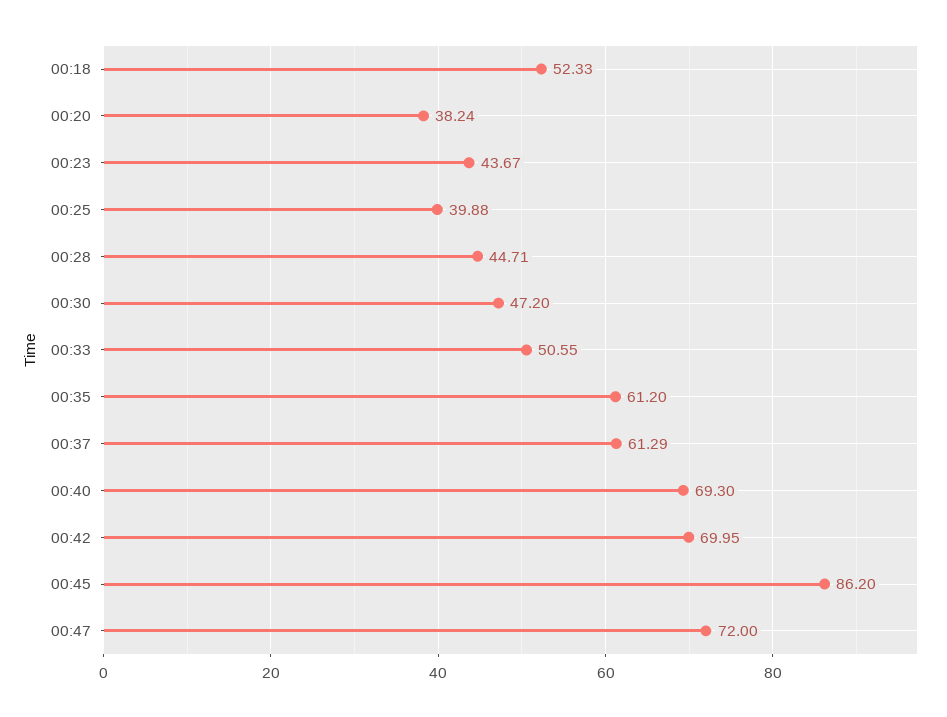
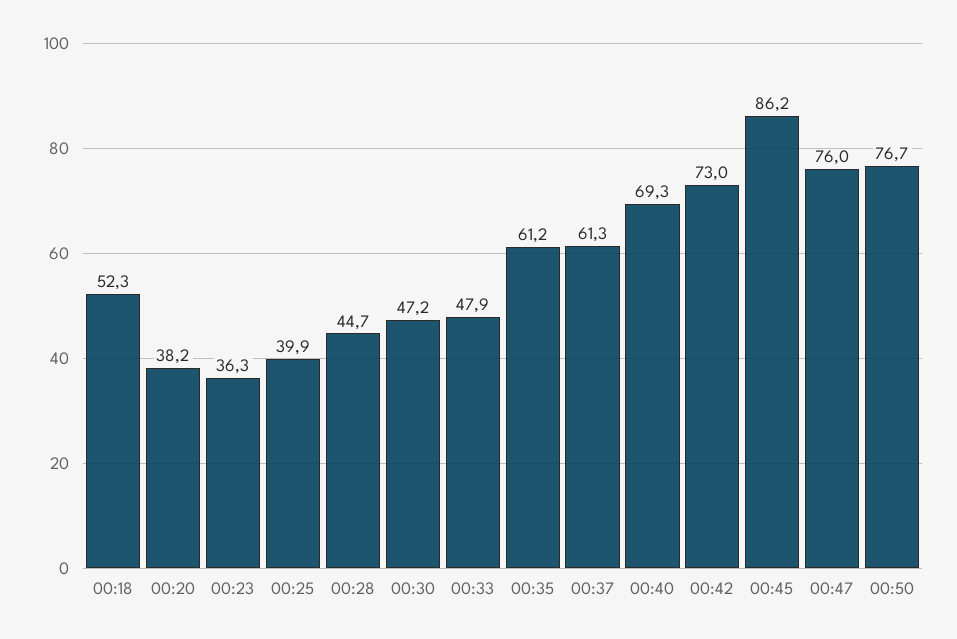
00:23: 43.67 -> 36.3
00:33: 50.55 -> 47.9
00:42: 69.95 -> 73
00:47: 72 -> 76
00:50: none -> 76.7

